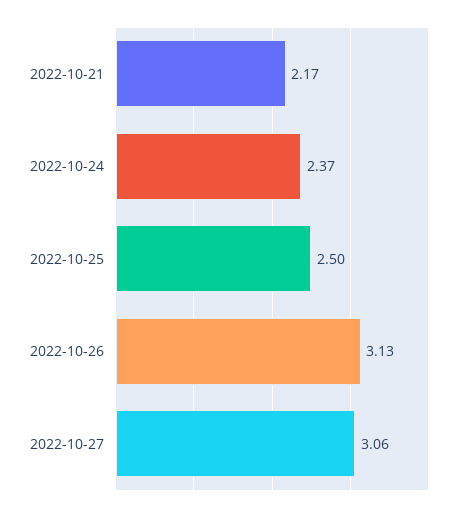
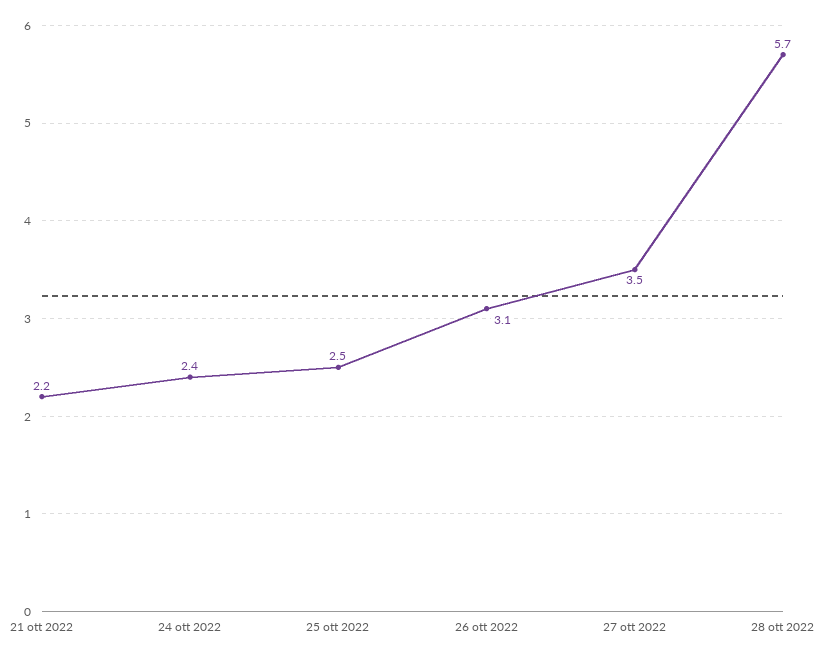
2022-10-27: 3.06 -> 3.5
28 ott 2022: none -> 5.7

